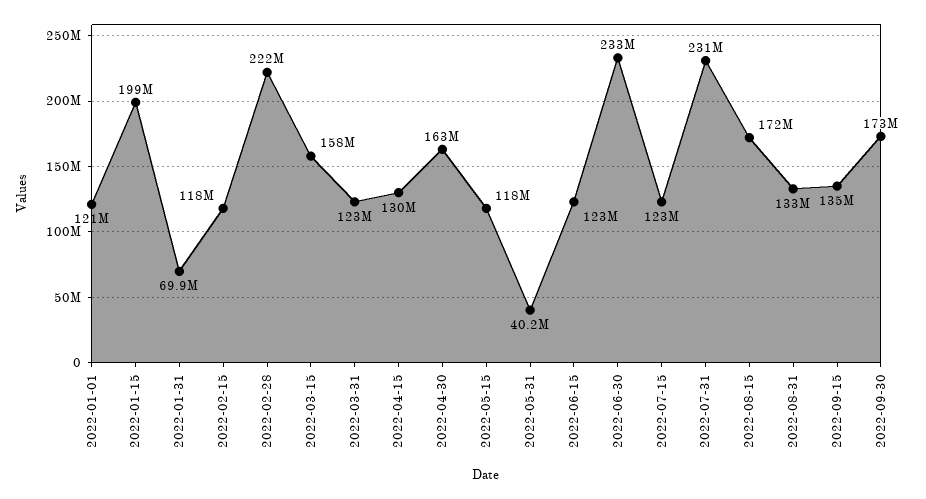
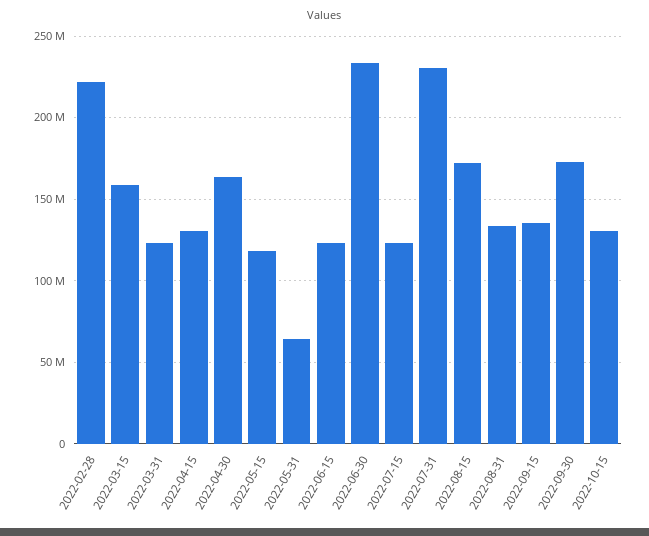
2022-01-01: 121000000 -> none
2022-01-15: 199000000 -> none
2022-01-31: 69900000 -> none
2022-02-15: 118000000 -> none
2022-05-31: 40200000 -> 65000000
2022-10-15: none -> 130000000

